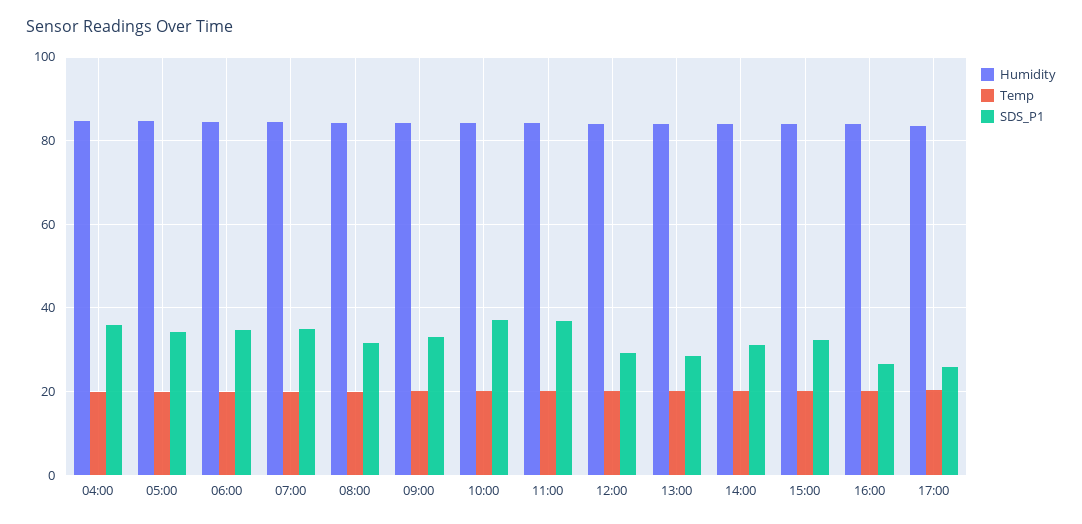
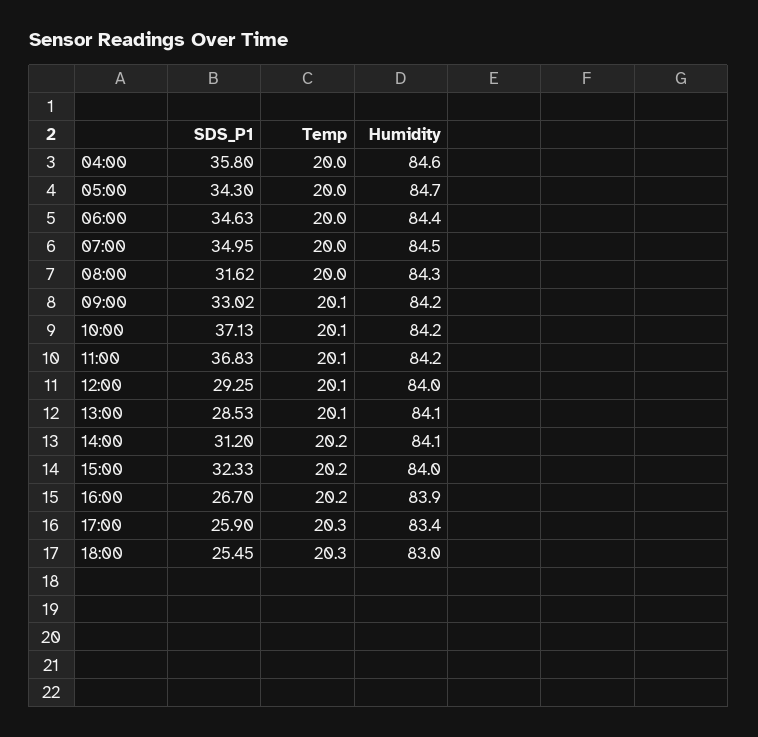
SDS_P1, 18:00: none -> 25.45
Temp, 18:00: none -> 20.3
Humidity, 18:00: none -> 83

